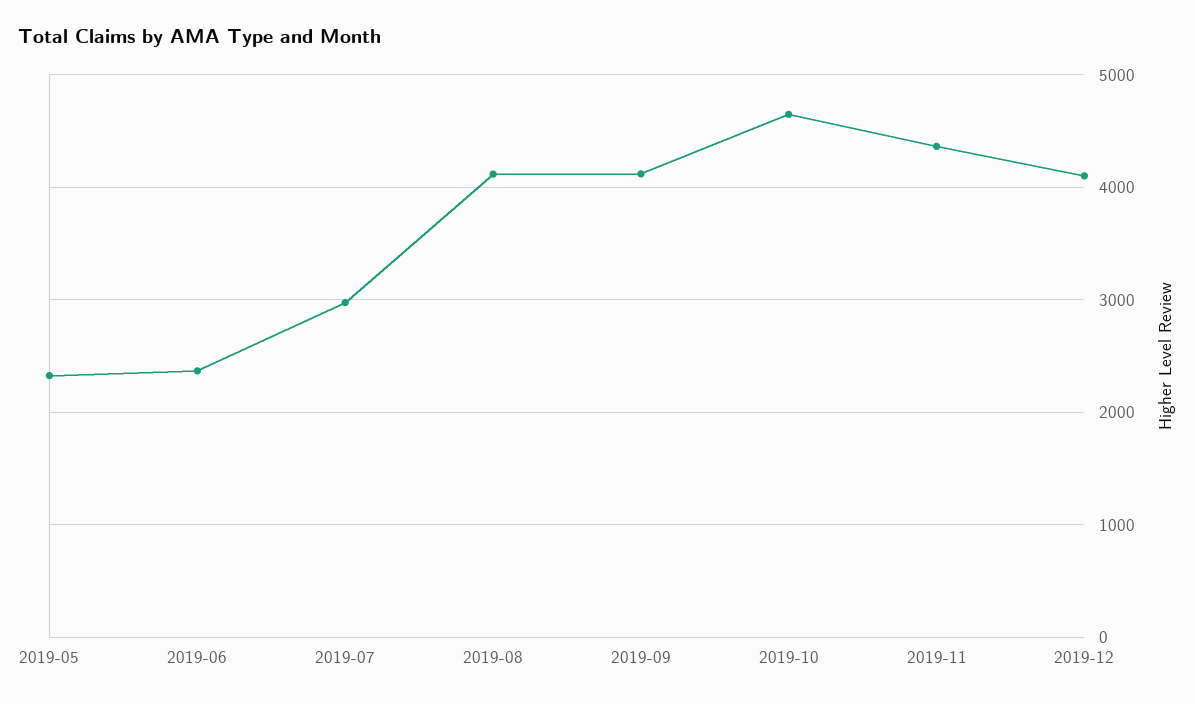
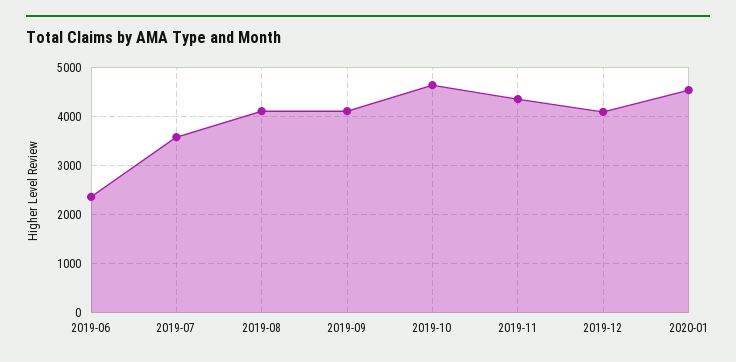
2019-05: 2300 -> none
2019-07: 3000 -> 3600
2020-01: none -> 4600

